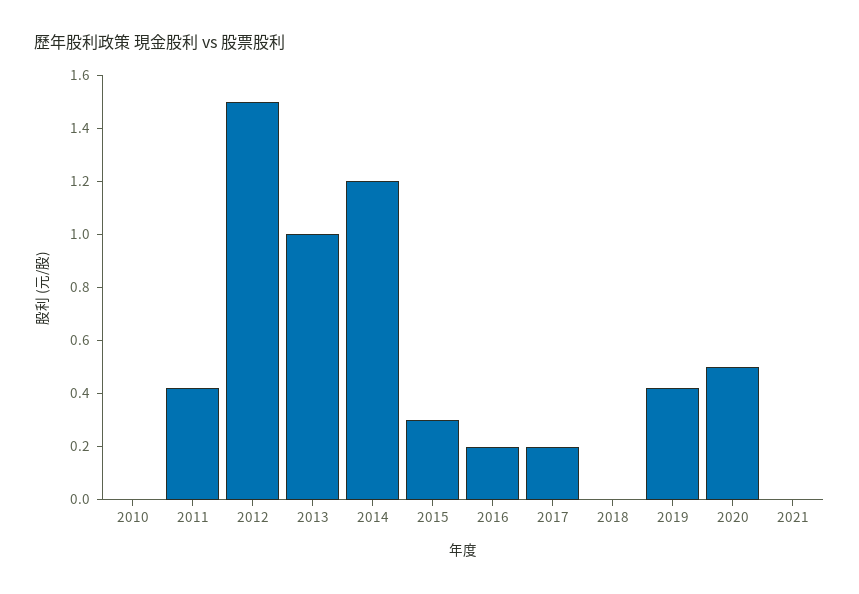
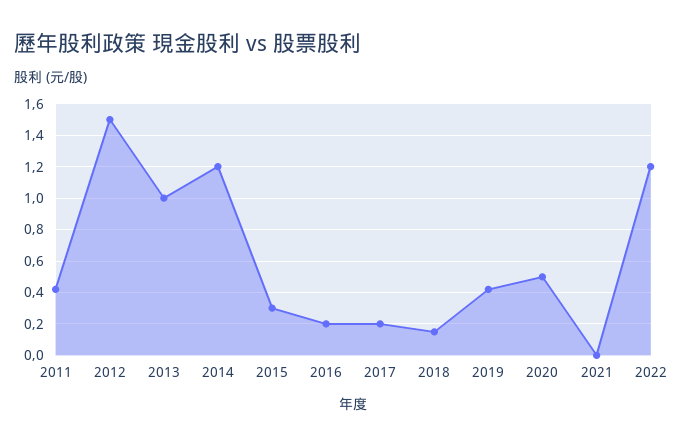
2010: 0 -> none
2018: 0 -> 0.15
2022: none -> 1.2

